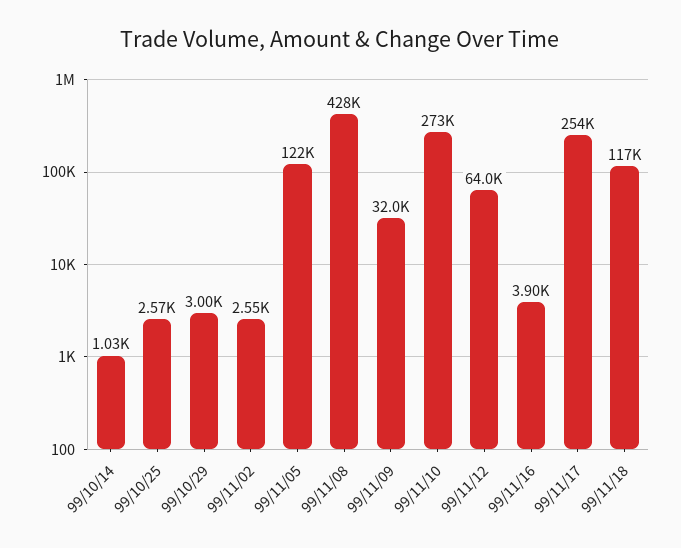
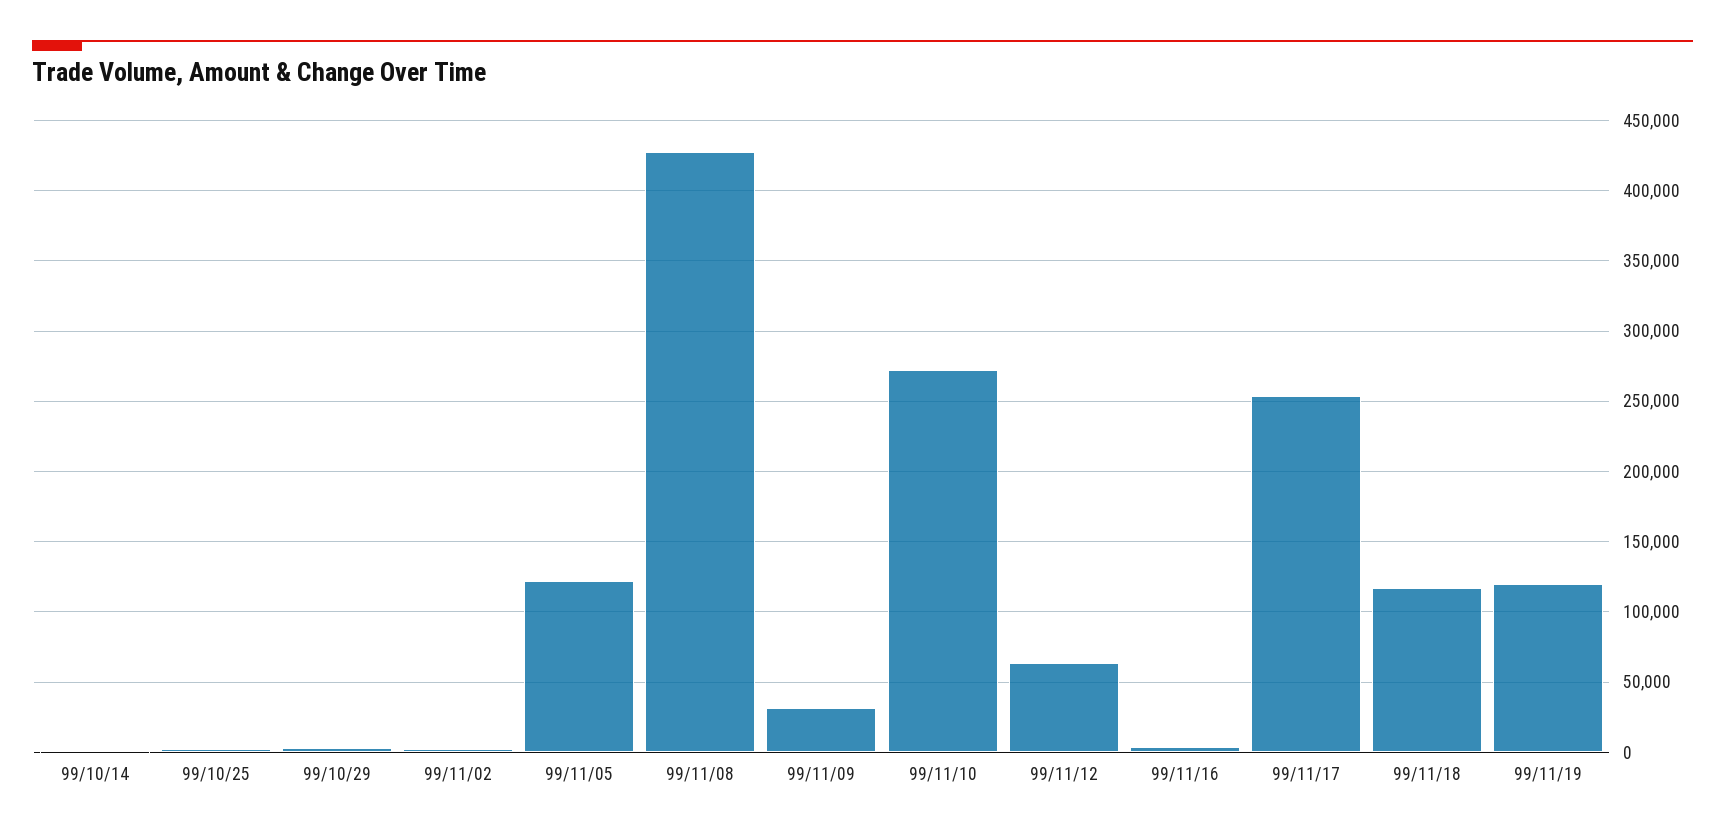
99/11/19: none -> 120000

